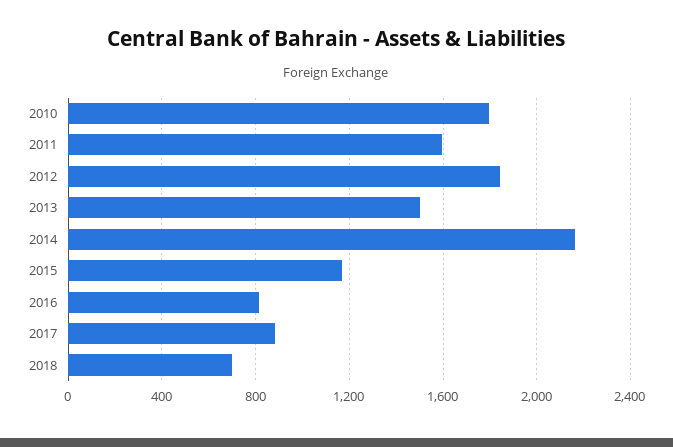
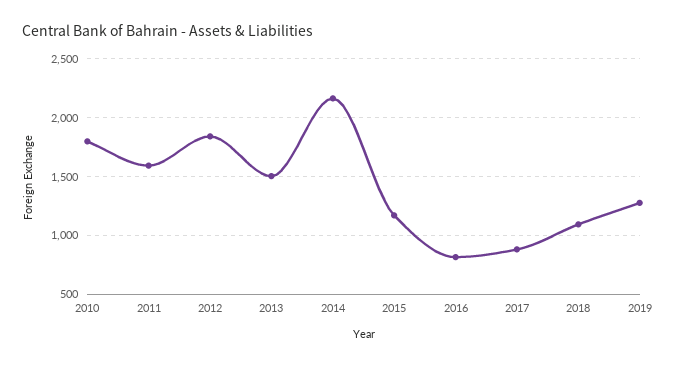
2018: 700 -> 1100
2019: none -> 1300

